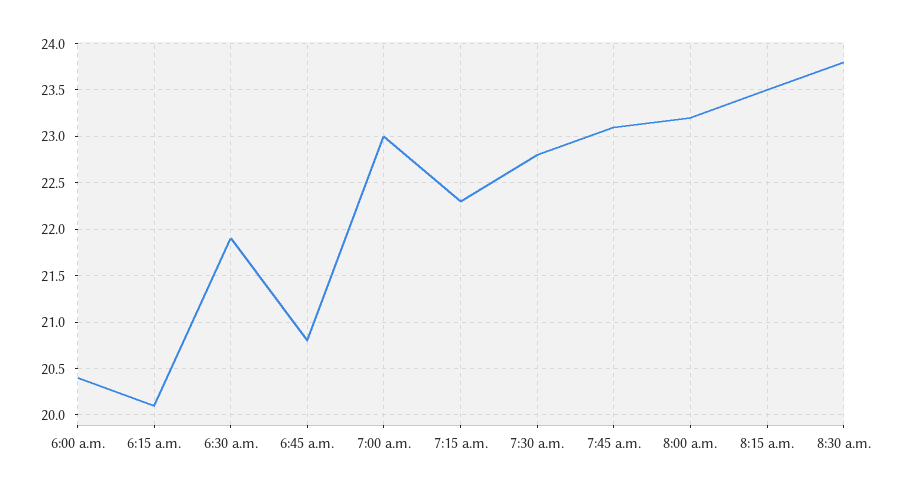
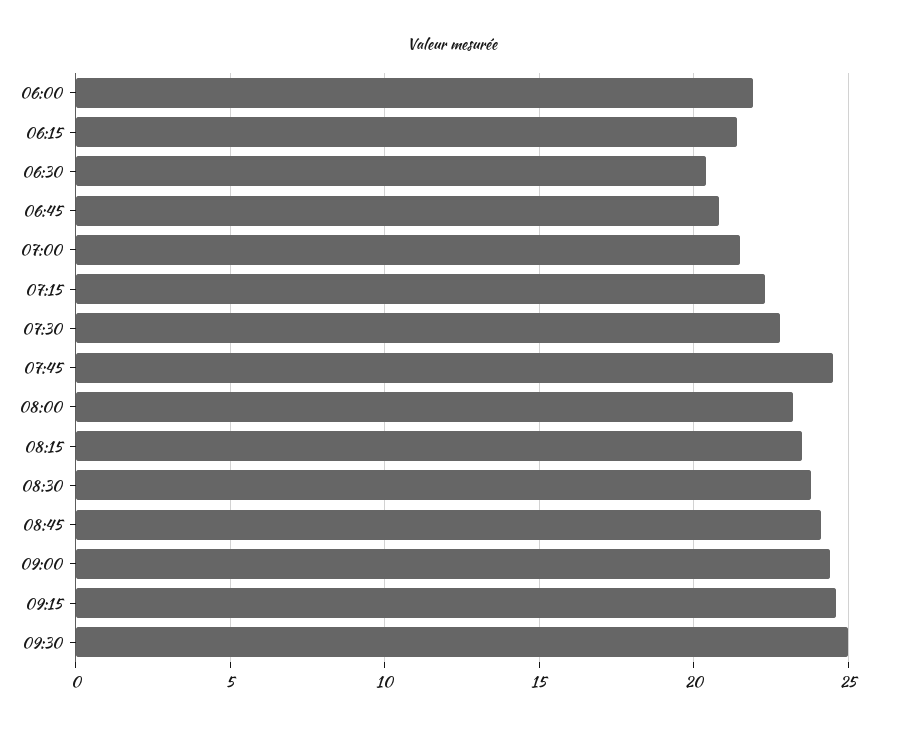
6:00 a.m.: 20.4 -> 22
6:15 a.m.: 20.1 -> 21.5
6:30 a.m.: 21.9 -> 20.5
7:00 a.m.: 23 -> 21.5
7:45 a.m.: 23.1 -> 24.5
08:45: none -> 24
09:00: none -> 24.5
09:15: none -> 24.5
09:30: none -> 25

